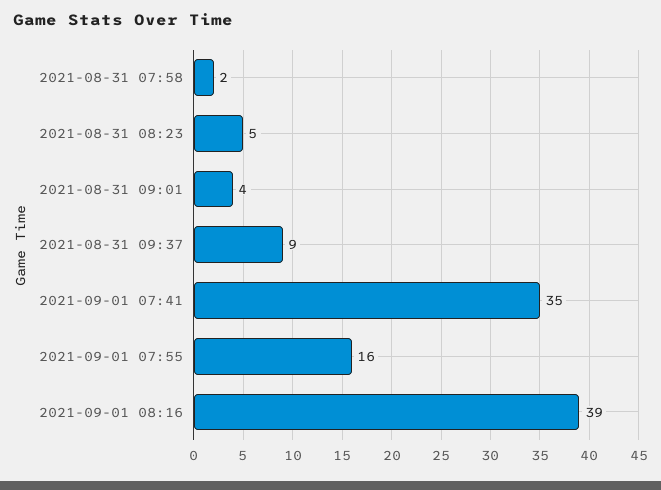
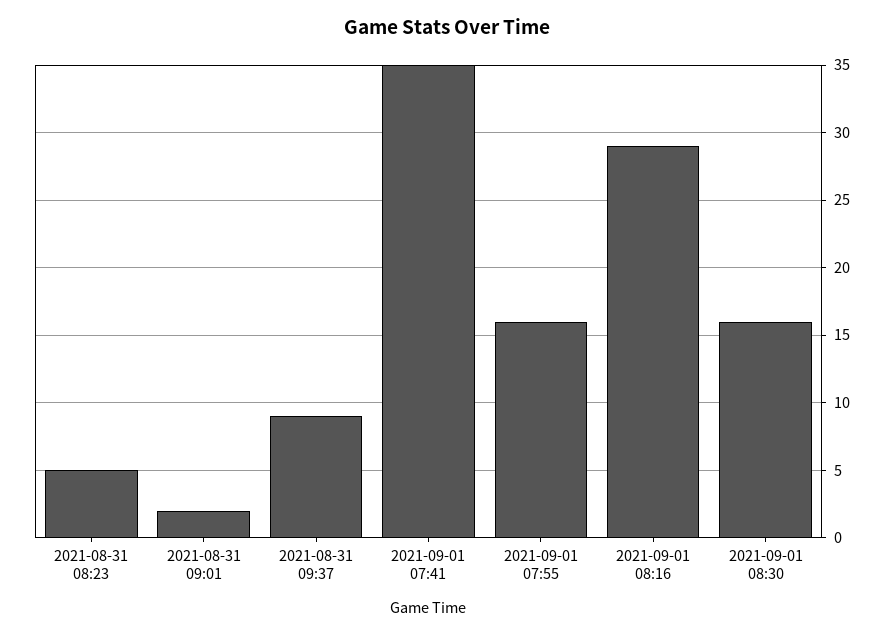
2021-08-31 07:58: 2 -> none
2021-08-31 09:01: 4 -> 2
2021-09-01 08:16: 39 -> 29
2021-09-01 08:30: none -> 16

